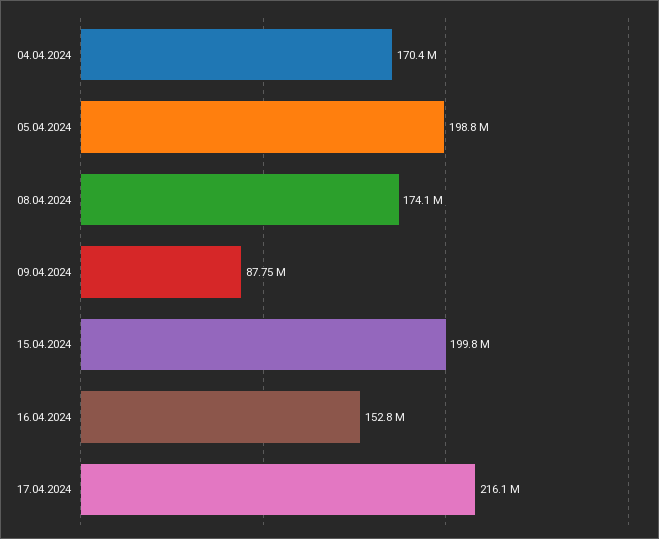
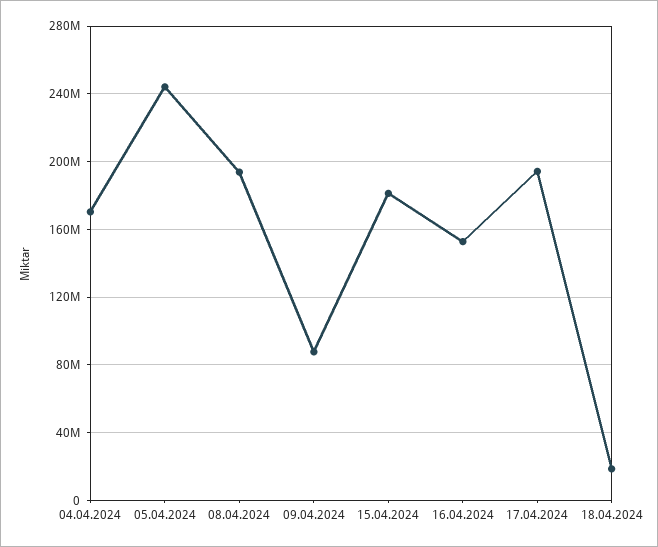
05.04.2024: 198800000 -> 245000000
08.04.2024: 174100000 -> 195000000
15.04.2024: 199800000 -> 180000000
17.04.2024: 216100000 -> 195000000
18.04.2024: none -> 20000000

